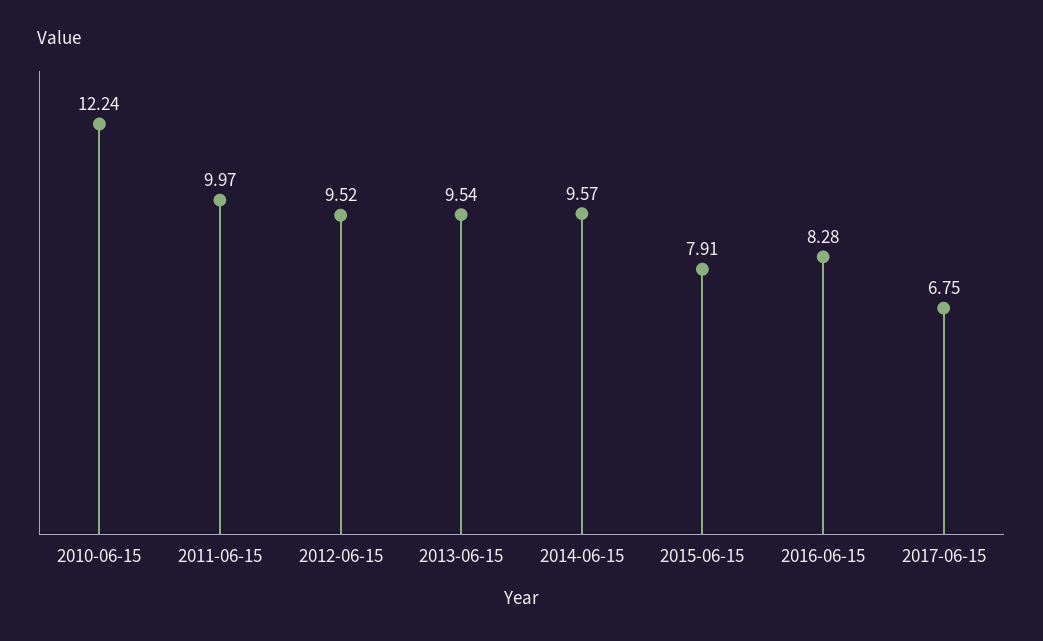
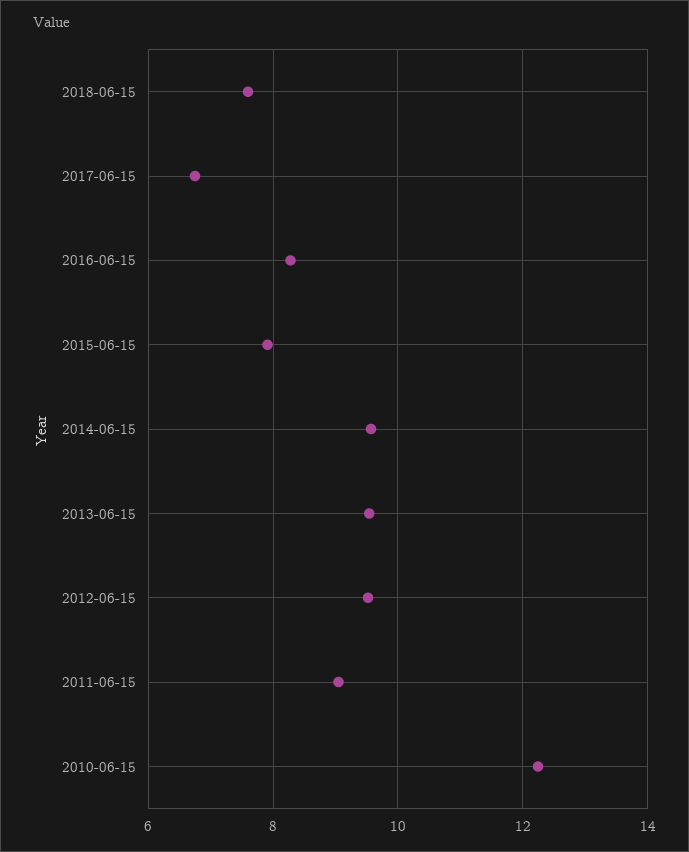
2011-06-15: 9.97 -> 9
2018-06-15: none -> 7.6

